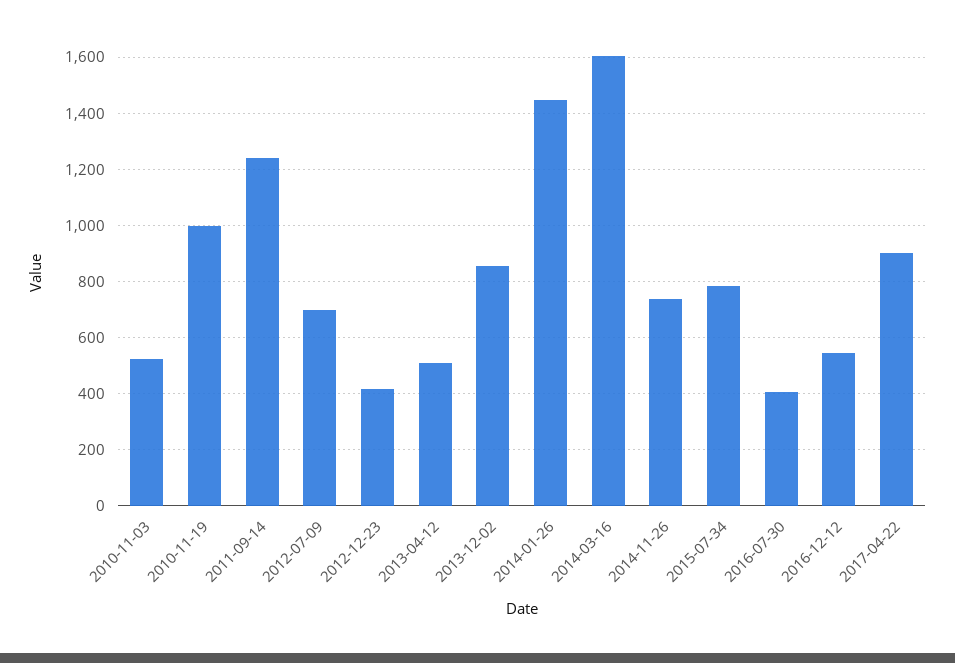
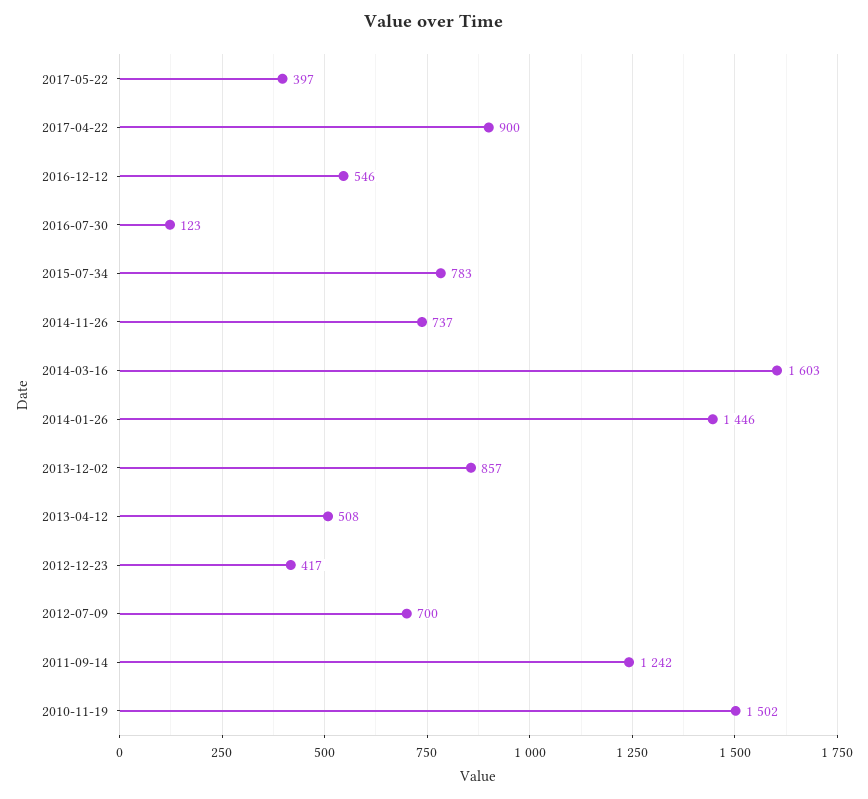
2010-11-03: 525 -> none
2010-11-19: 1000 -> 1502
2016-07-30: 400 -> 123
2017-05-22: none -> 397

